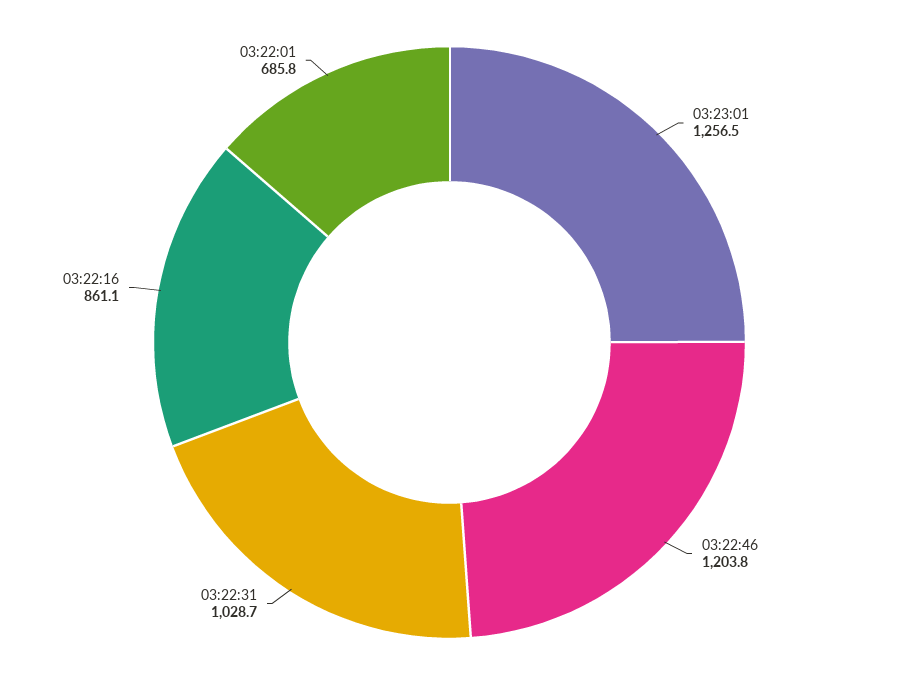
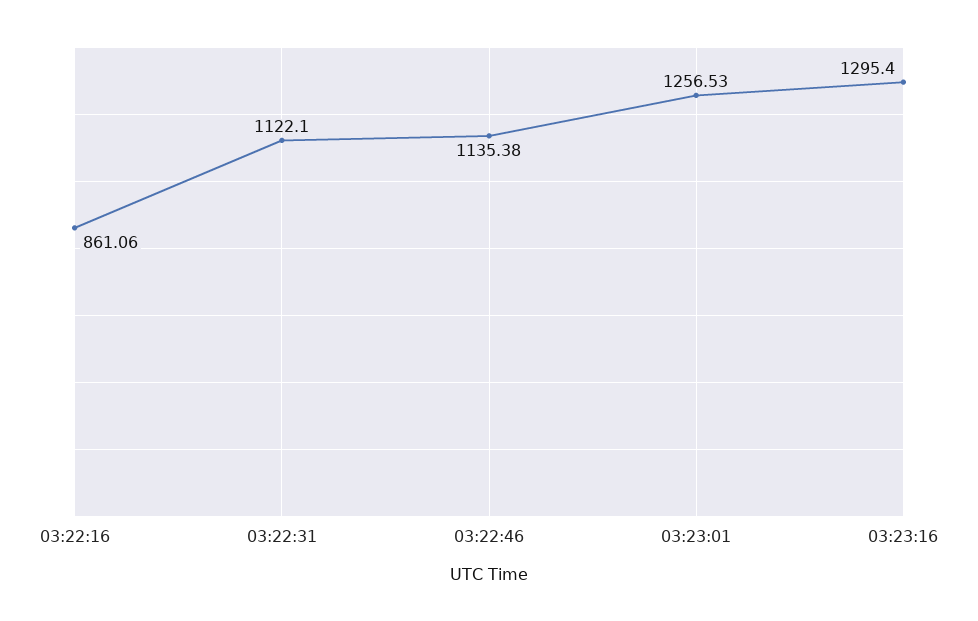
03:22:46: 1203.8 -> 1135.38
03:22:31: 1028.7 -> 1122.1
03:22:01: 685.8 -> none
03:23:16: none -> 1295.4

